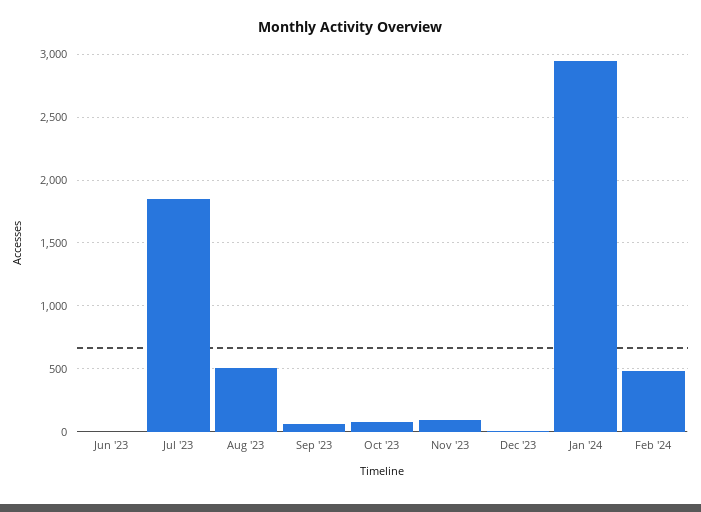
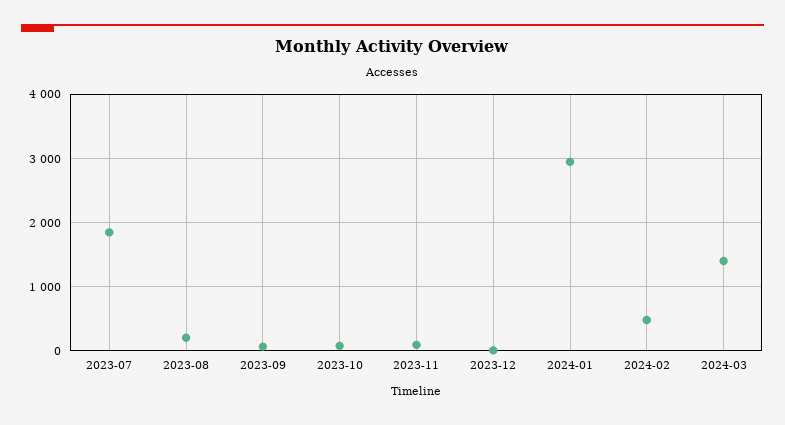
Jun '23: 0 -> none
Aug '23: 500 -> 200
2024-03: none -> 1400

